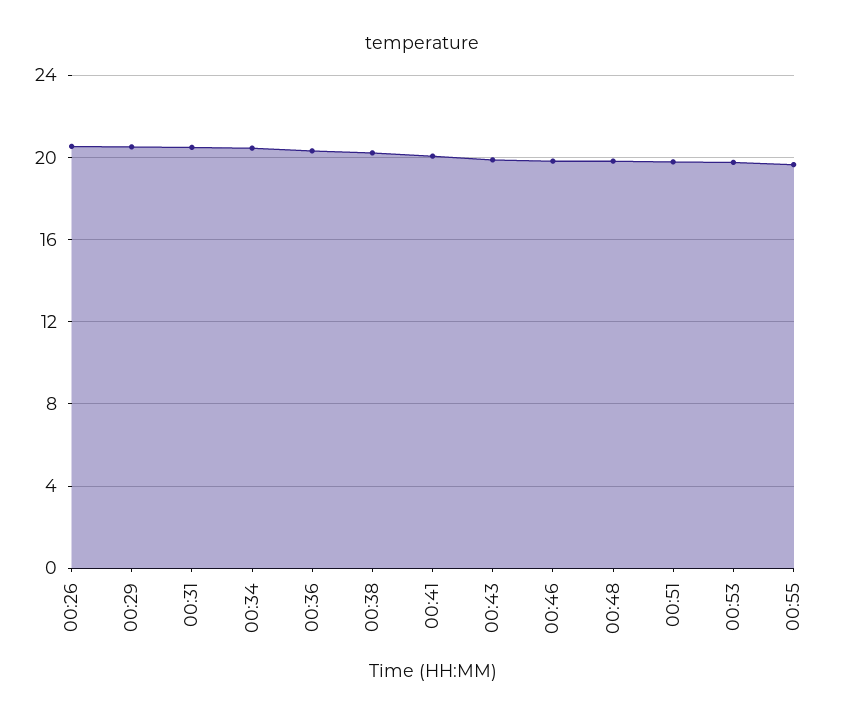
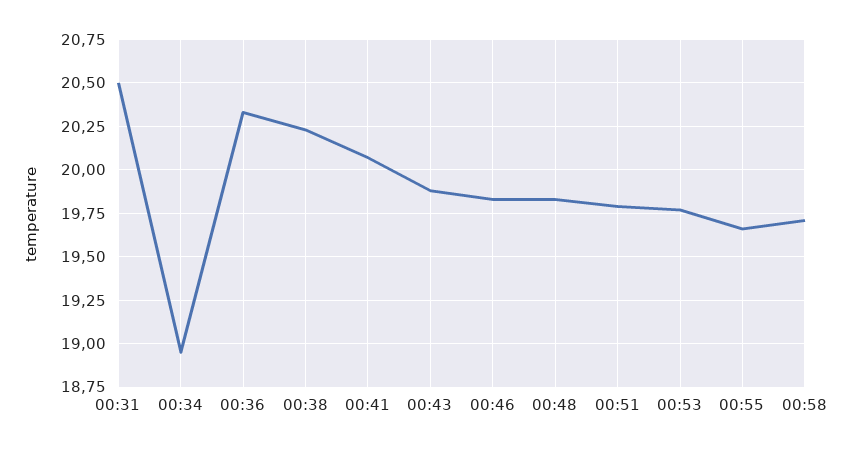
00:26: 20.5 -> none
00:29: 20.5 -> none
00:34: 20.5 -> 18.95
00:58: none -> 19.7

